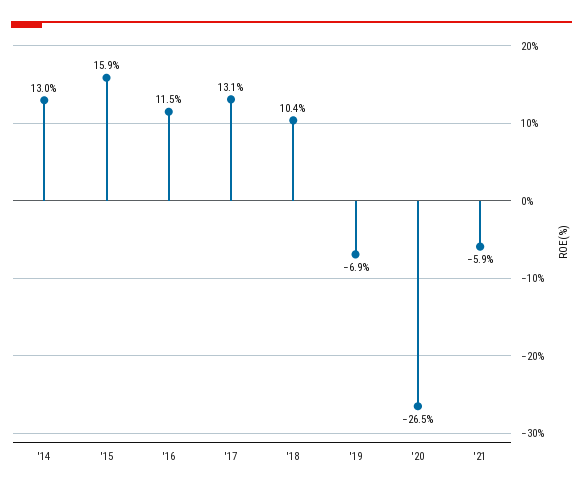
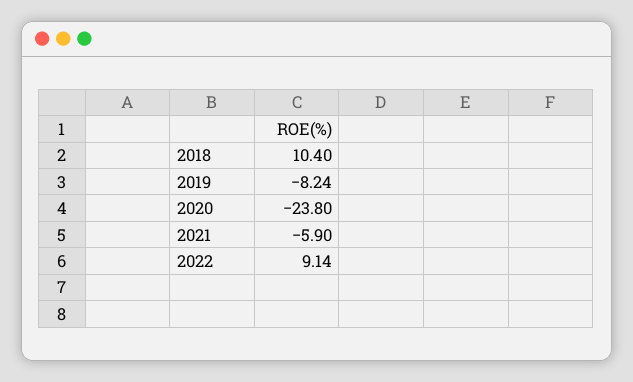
'14: 13 -> none
'15: 15.9 -> none
'16: 11.5 -> none
'17: 13.1 -> none
'19: -6.9 -> -8.24
'20: -26.5 -> -23.8
2022: none -> 9.14

